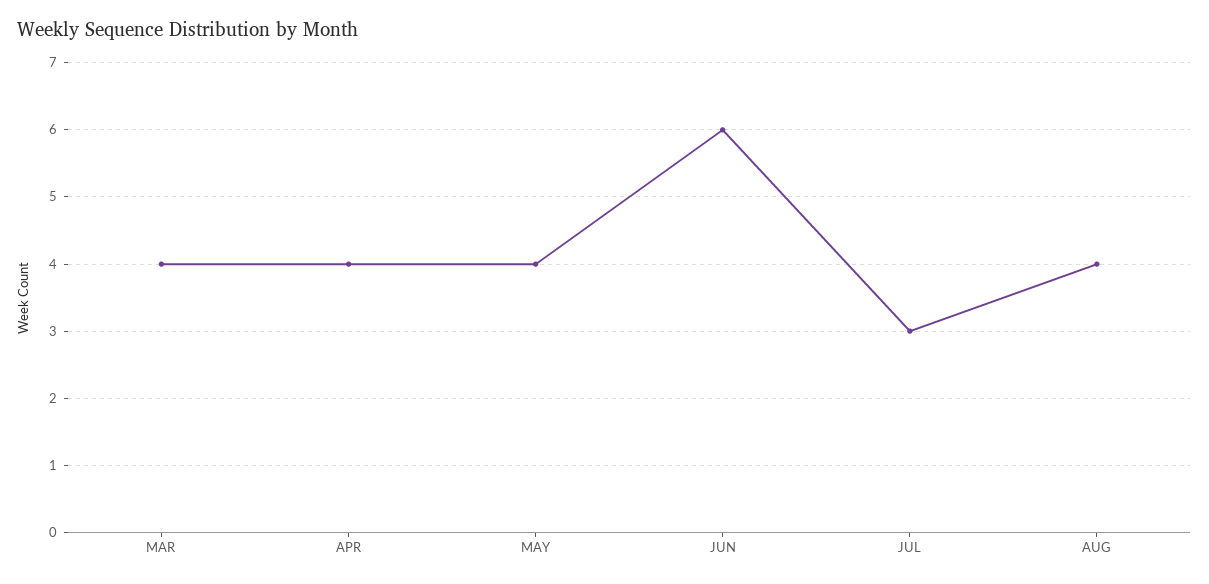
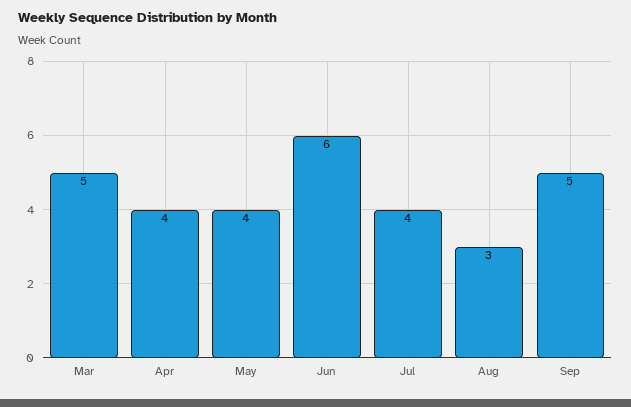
MAR: 4 -> 5
JUL: 3 -> 4
AUG: 4 -> 3
Sep: none -> 5

